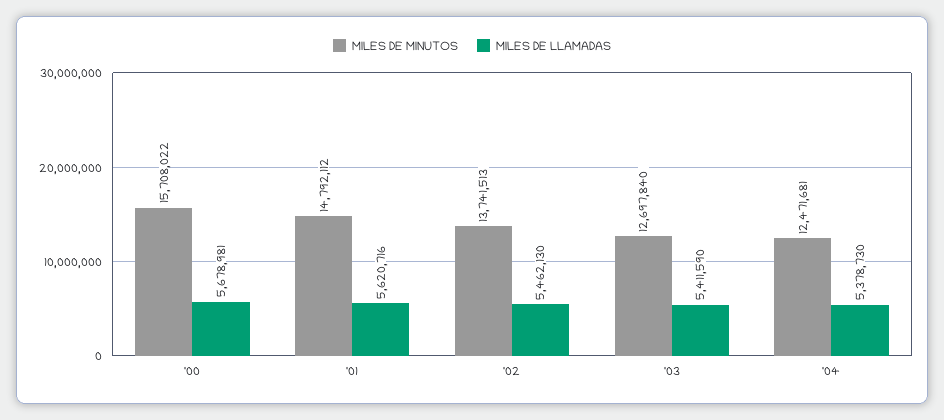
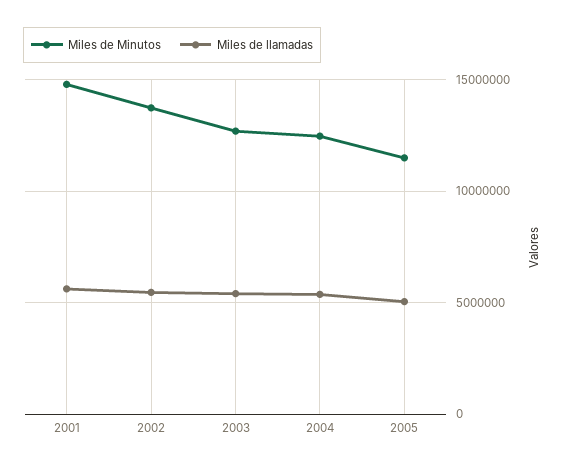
MILES DE MINUTOS, '00: 15708022 -> none
MILES DE LLAMADAS, '00: 5678981 -> none
MILES DE MINUTOS, 2005: none -> 11500000
MILES DE LLAMADAS, 2005: none -> 5000000

